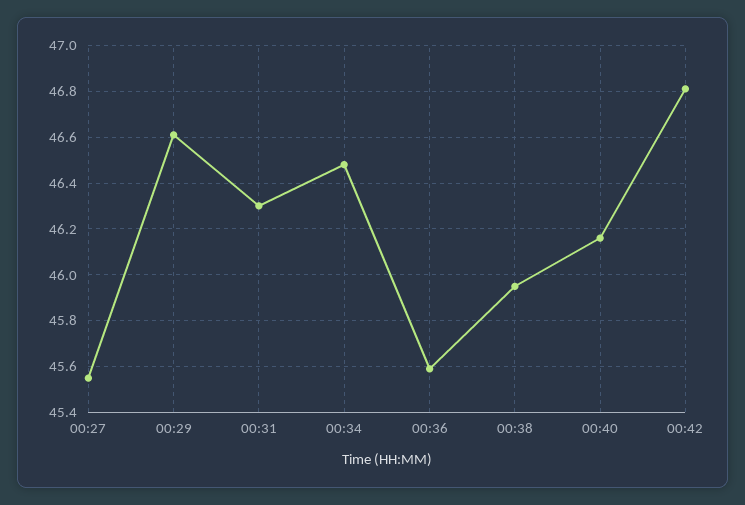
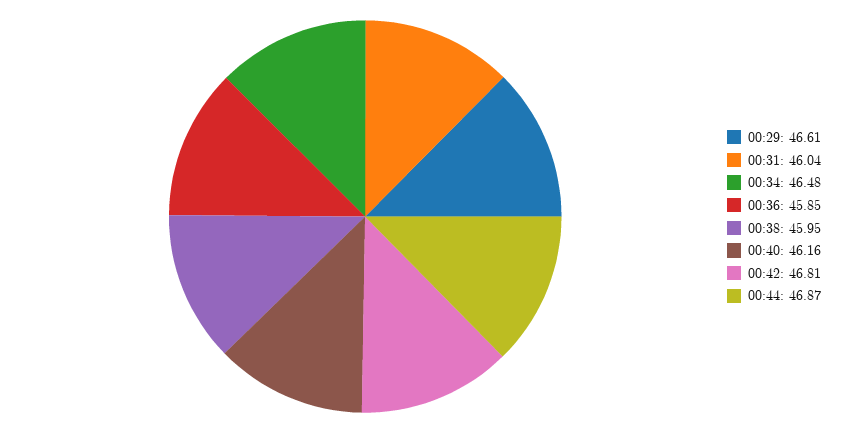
00:27: 45.55 -> none
00:31: 46.3 -> 46.04
00:36: 45.6 -> 45.85
00:44: none -> 46.87

